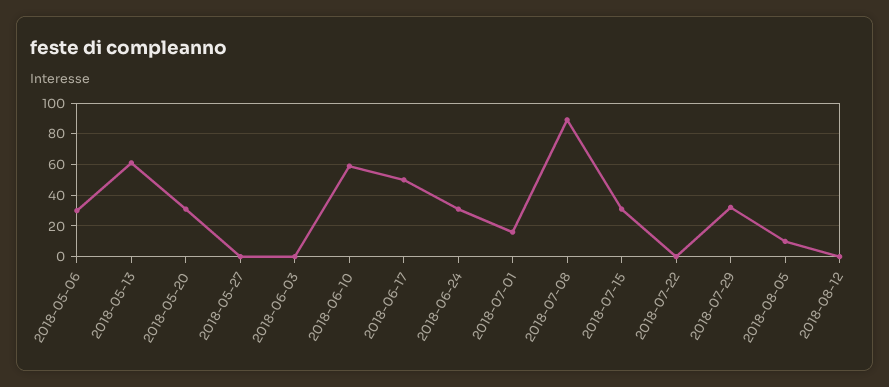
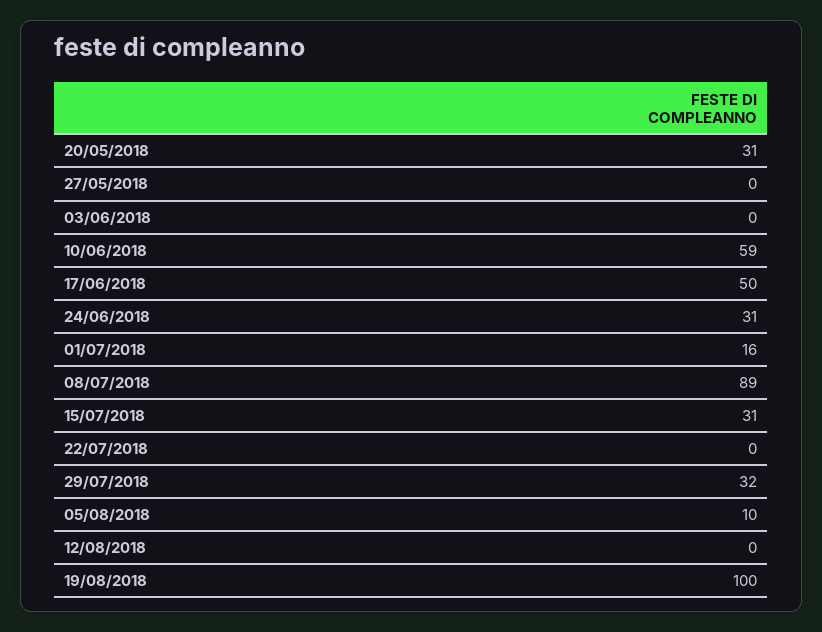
2018-05-06: 30 -> none
2018-05-13: 60 -> none
19/08/2018: none -> 100

